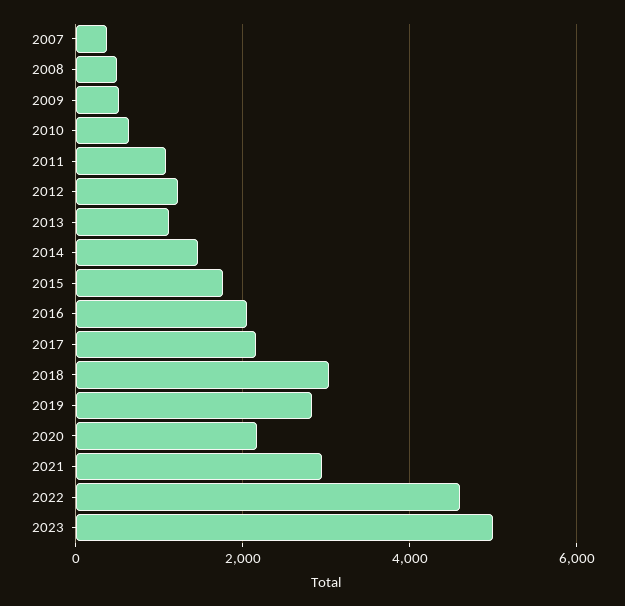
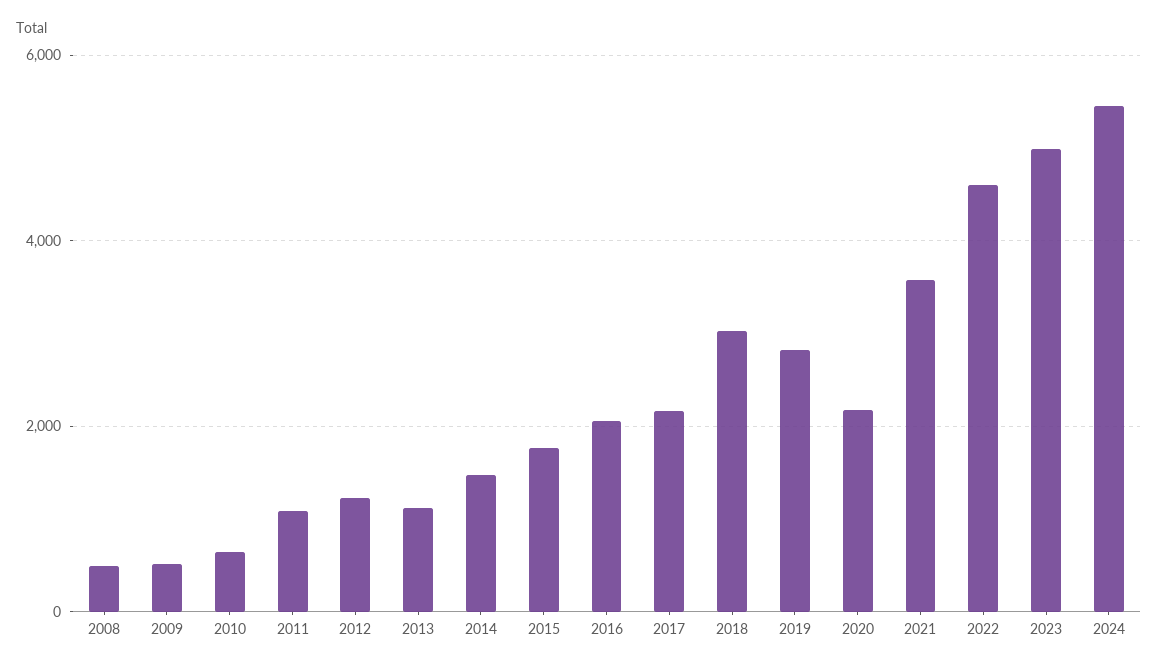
2007: 400 -> none
2021: 3000 -> 3600
2024: none -> 5400

